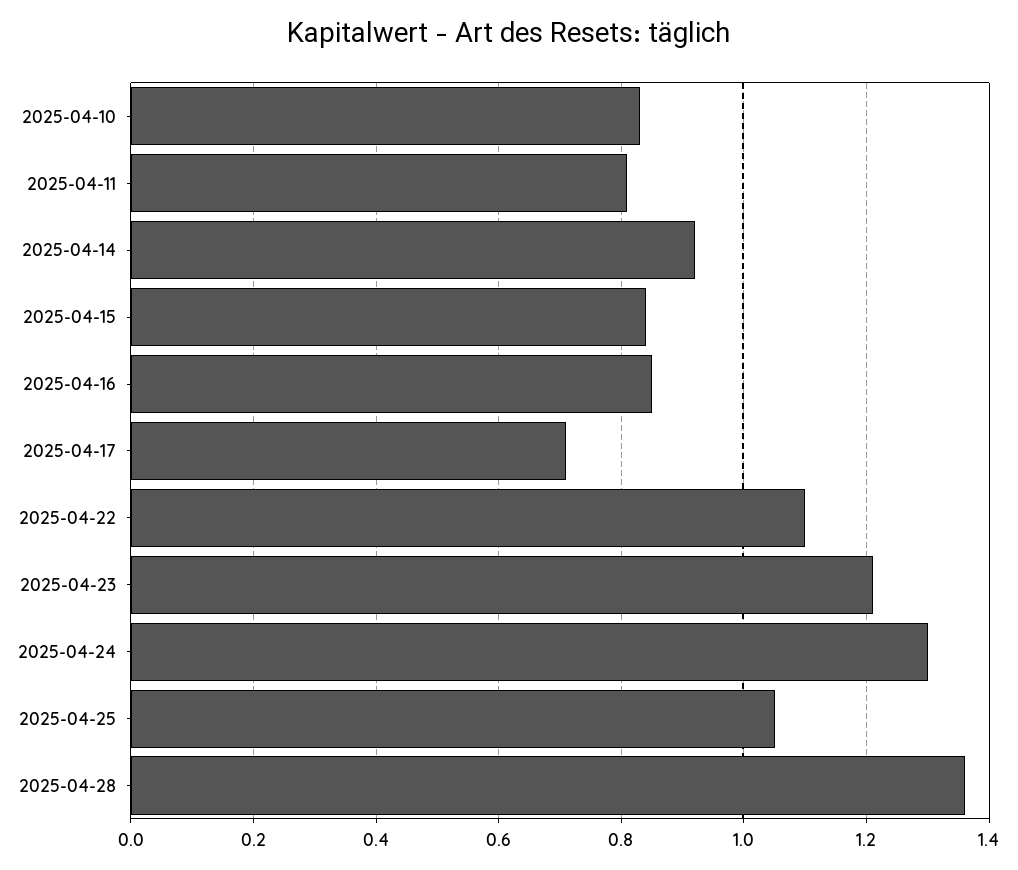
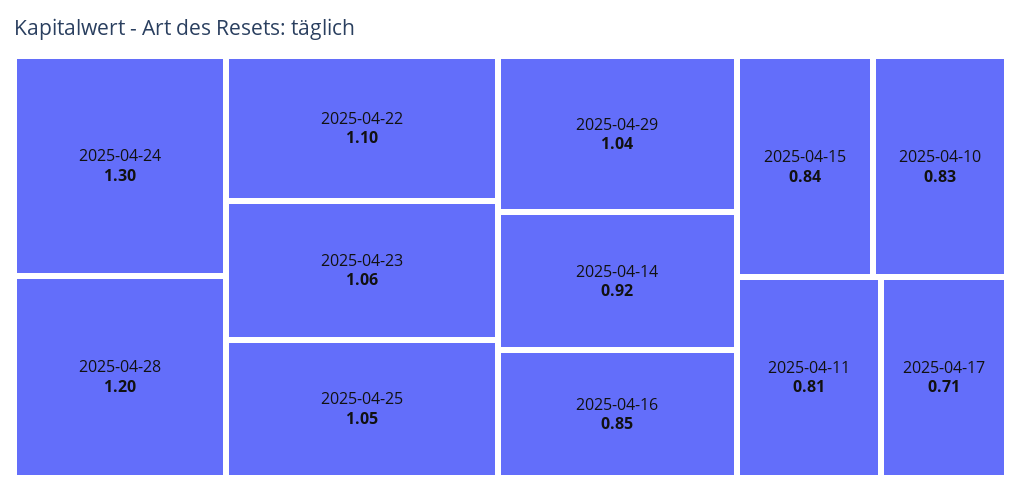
2025-04-23: 1.2 -> 1.06
2025-04-28: 1.35 -> 1.2
2025-04-29: none -> 1.04

